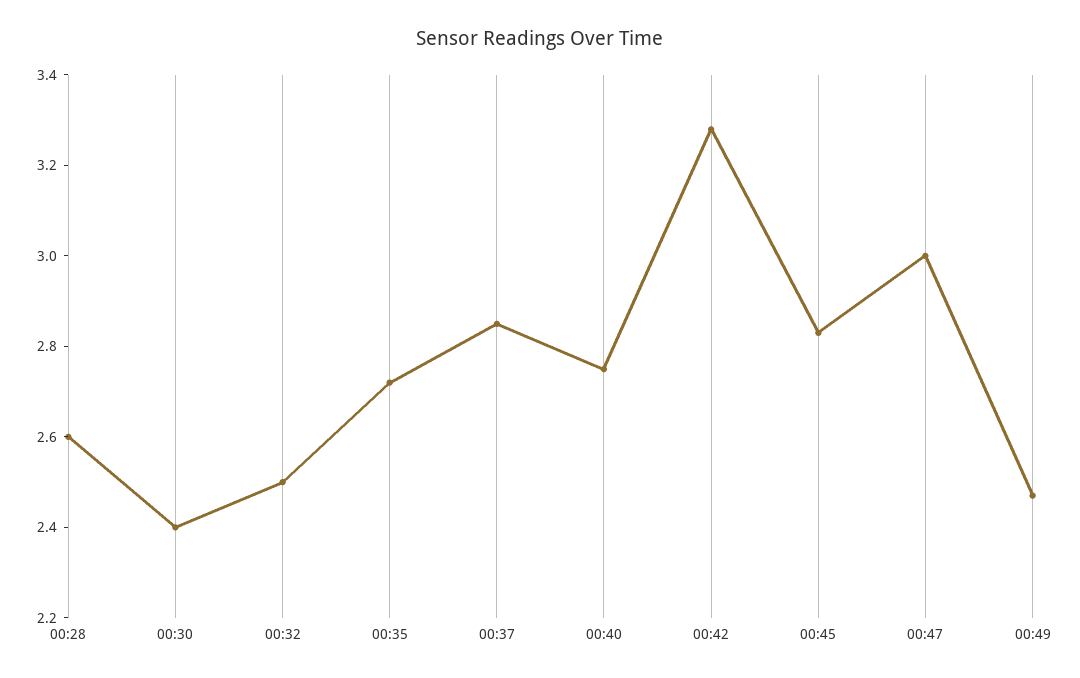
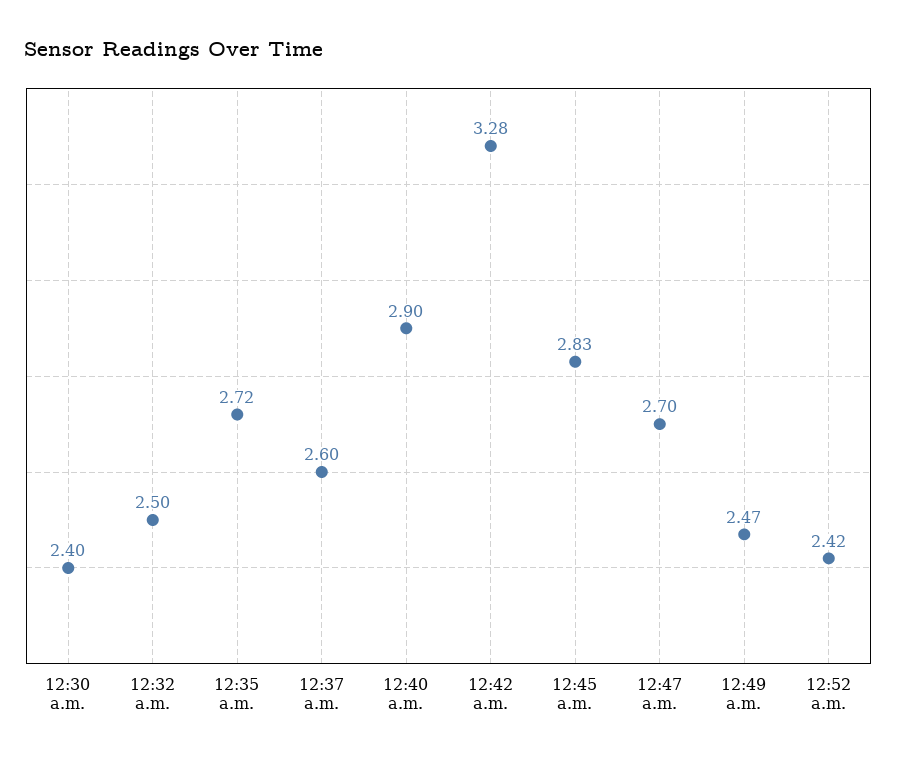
00:28: 2.6 -> none
00:37: 2.85 -> 2.6
00:40: 2.75 -> 2.9
00:47: 3 -> 2.7
12:52 a.m.: none -> 2.42

